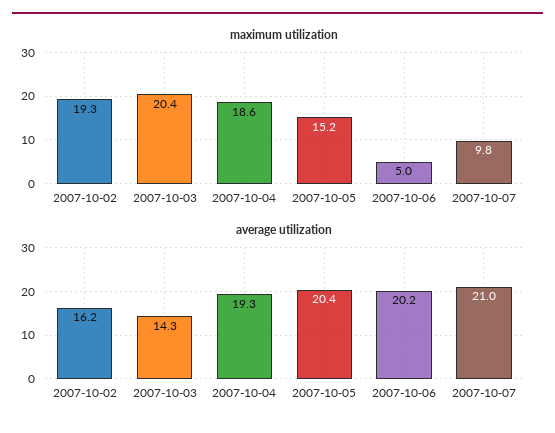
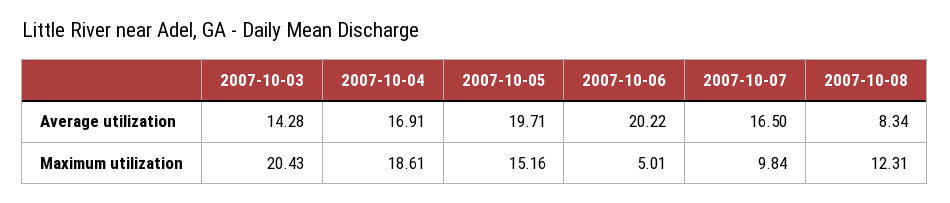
maximum utilization, 2007-10-02: 19.3 -> none
average utilization, 2007-10-02: 16.2 -> none
average utilization, 2007-10-04: 19.3 -> 16.91
average utilization, 2007-10-05: 20.4 -> 19.71
average utilization, 2007-10-07: 21 -> 16.5
average utilization, 2007-10-08: none -> 8.34
maximum utilization, 2007-10-08: none -> 12.31

